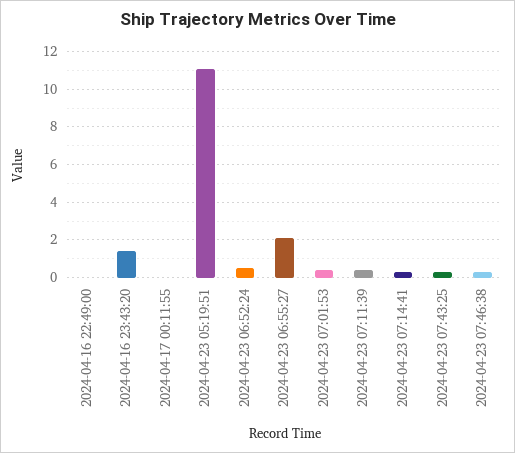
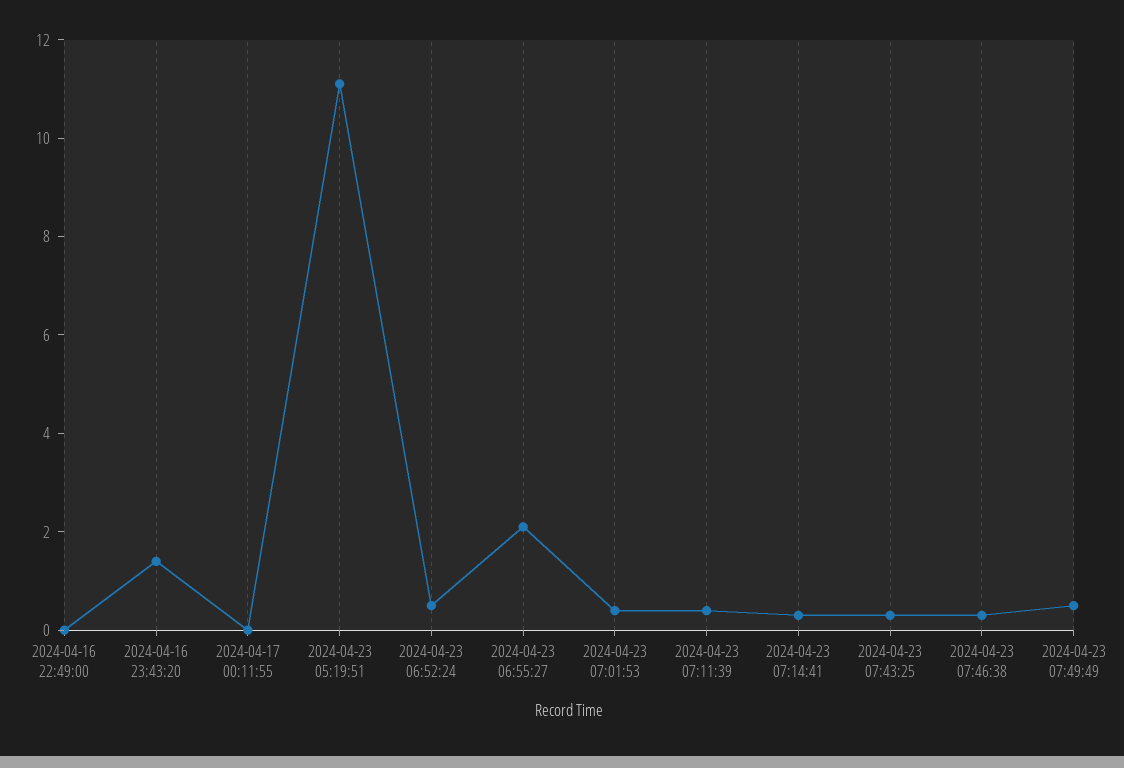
2024-04-23 07:49:49: none -> 0.5

